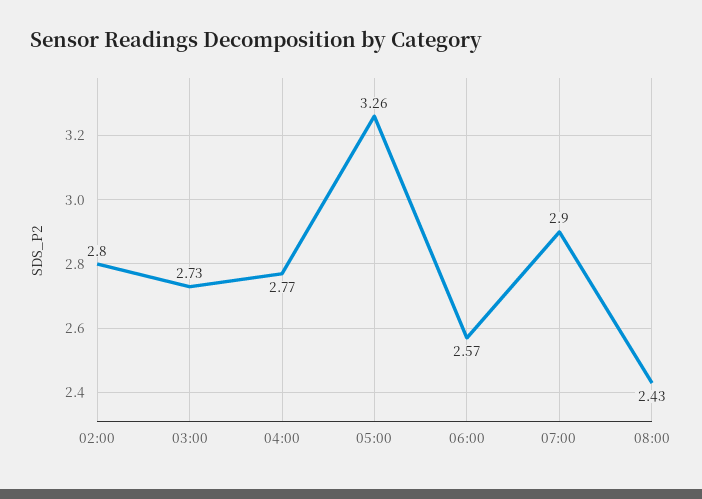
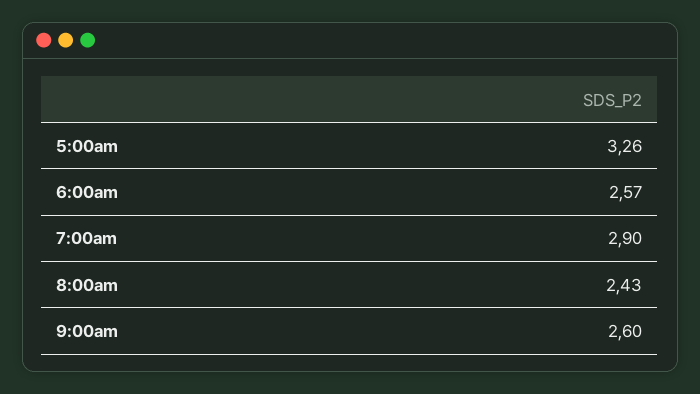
02:00: 2.8 -> none
03:00: 2.73 -> none
04:00: 2.77 -> none
9:00am: none -> 2.6

